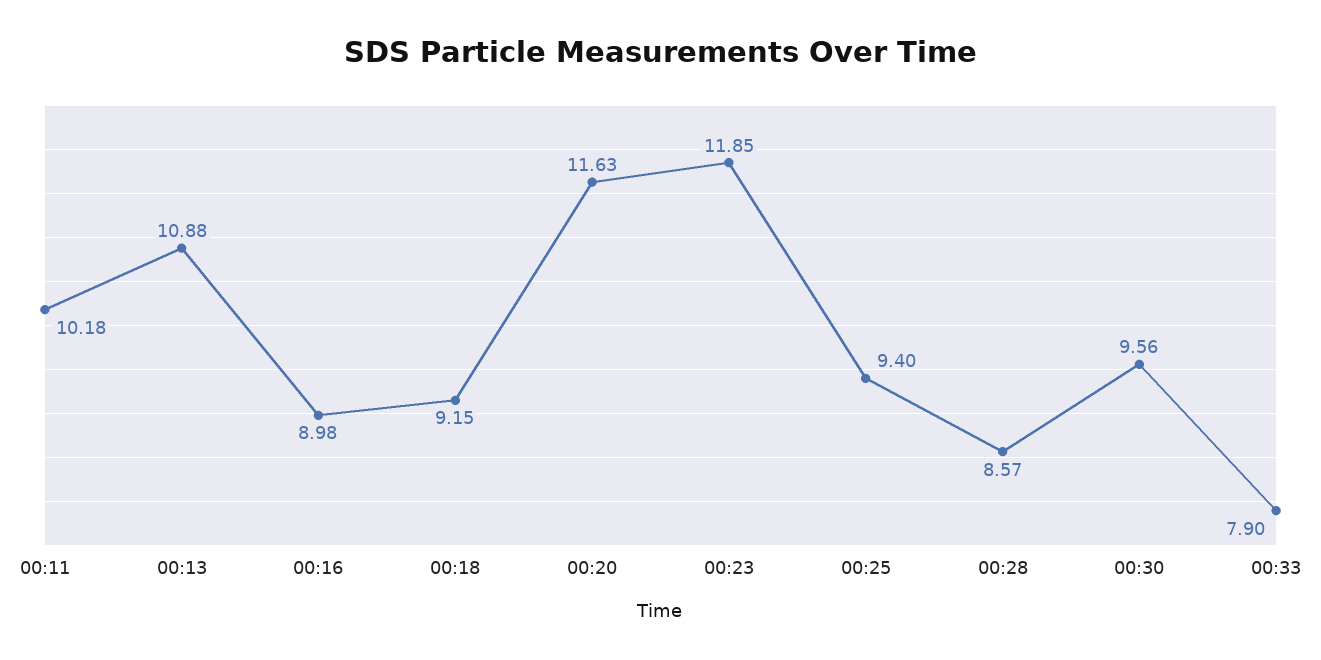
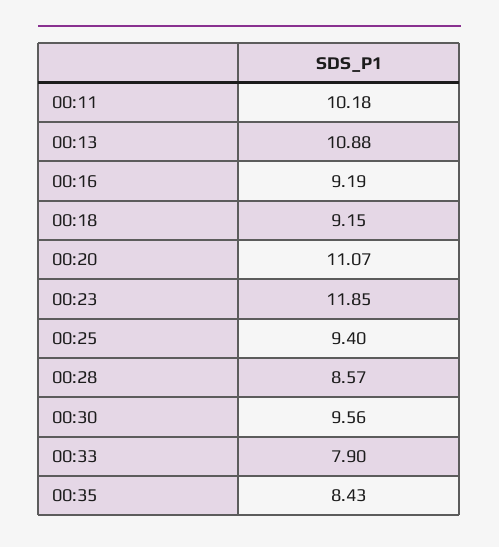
00:16: 8.98 -> 9.19
00:20: 11.63 -> 11.07
00:35: none -> 8.43

